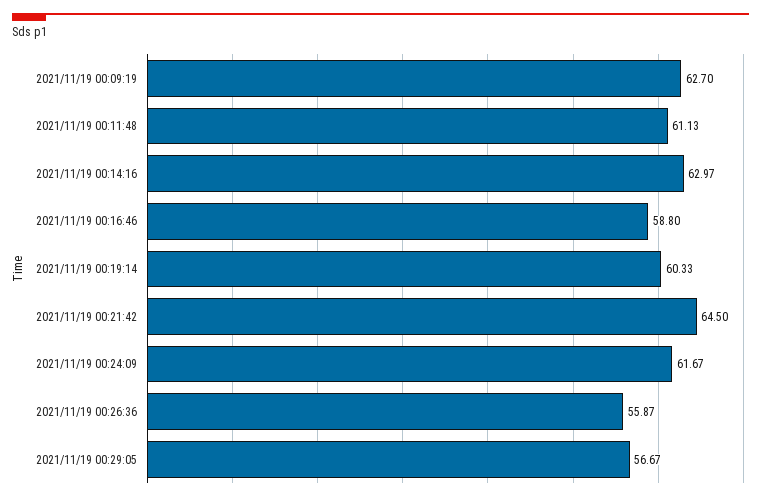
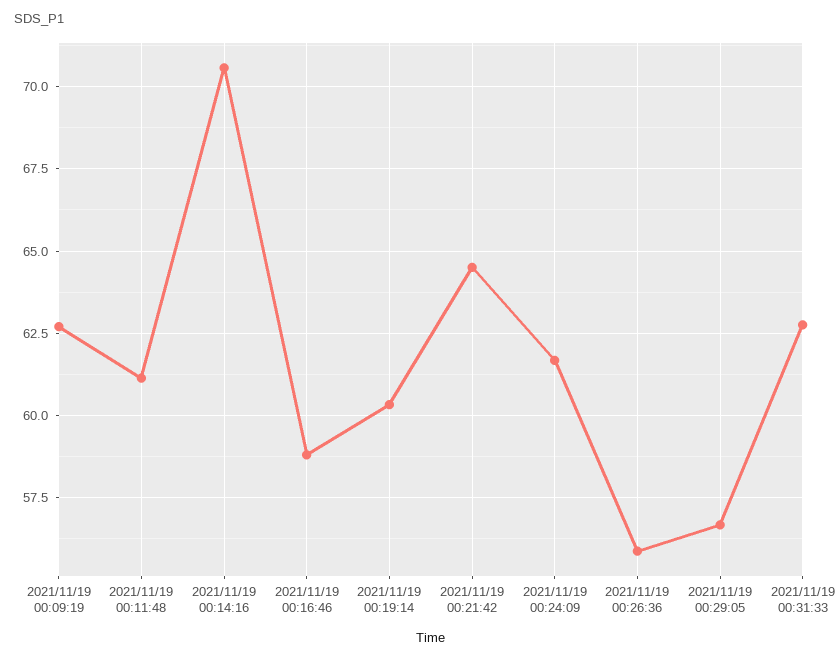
2021/11/19 00:14:16: 62.97 -> 70.5
2021/11/19 00:31:33: none -> 62.75

